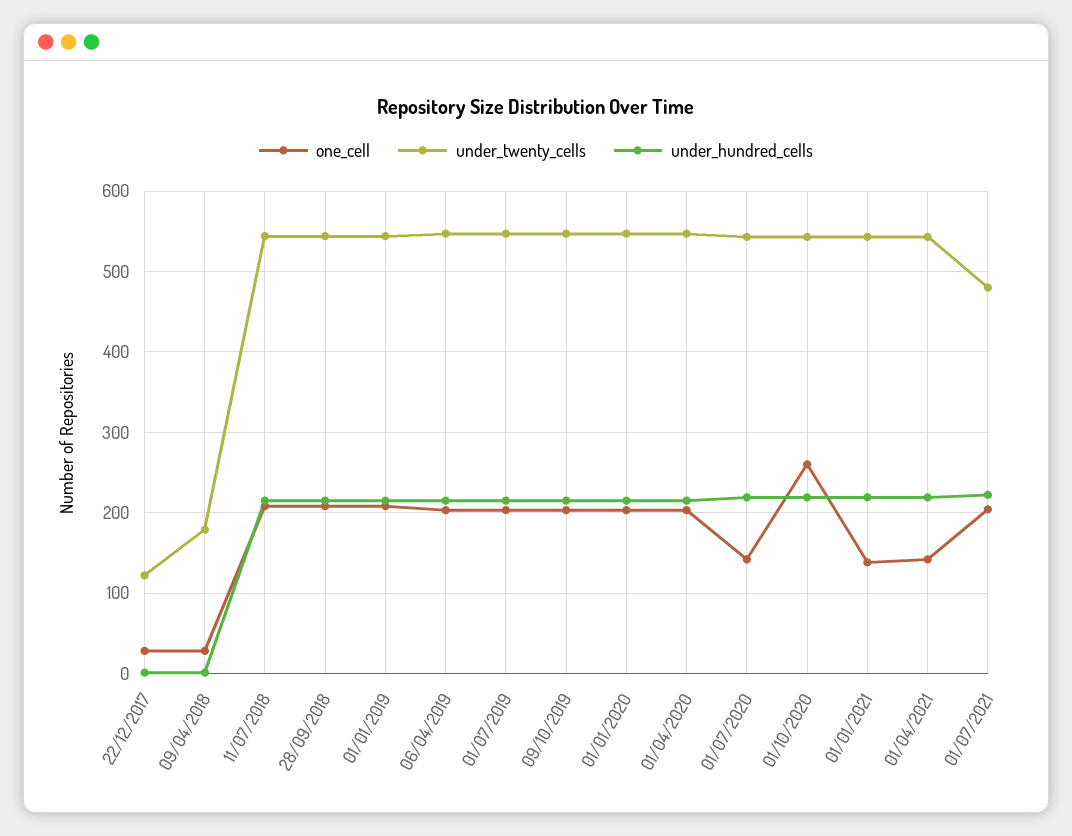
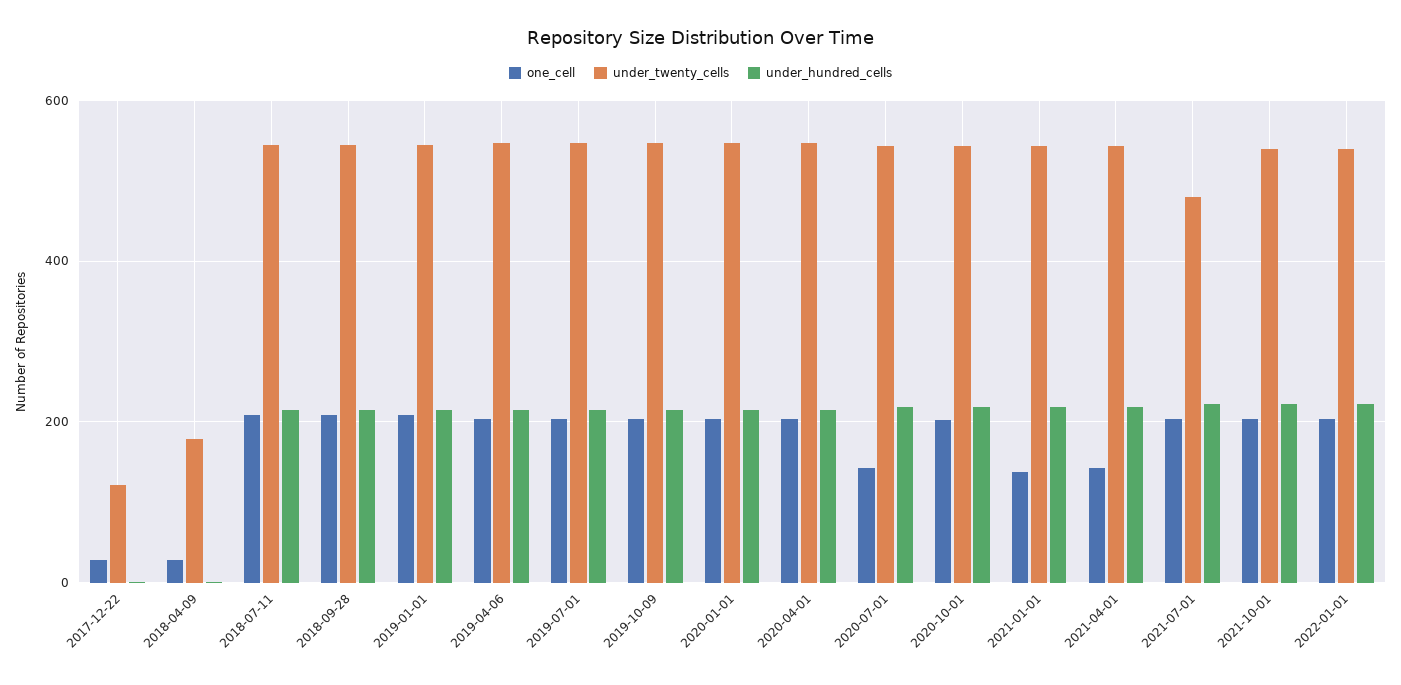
one_cell, 01/10/2020: 260 -> 200
one_cell, 2021-10-01: none -> 200
under_twenty_cells, 2021-10-01: none -> 540
under_hundred_cells, 2021-10-01: none -> 220
one_cell, 2022-01-01: none -> 200
under_twenty_cells, 2022-01-01: none -> 540
under_hundred_cells, 2022-01-01: none -> 220

